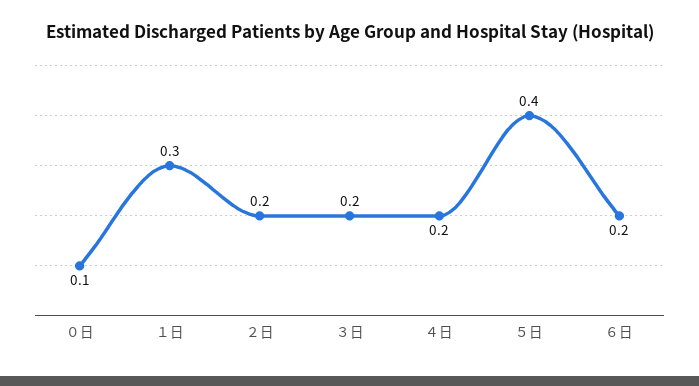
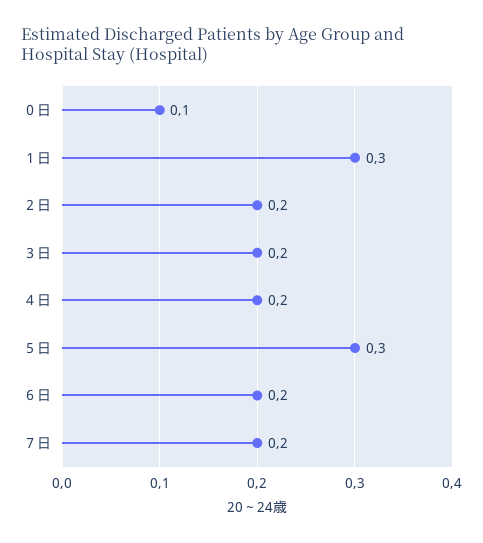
５日: 0.4 -> 0.3
７日: none -> 0.2

